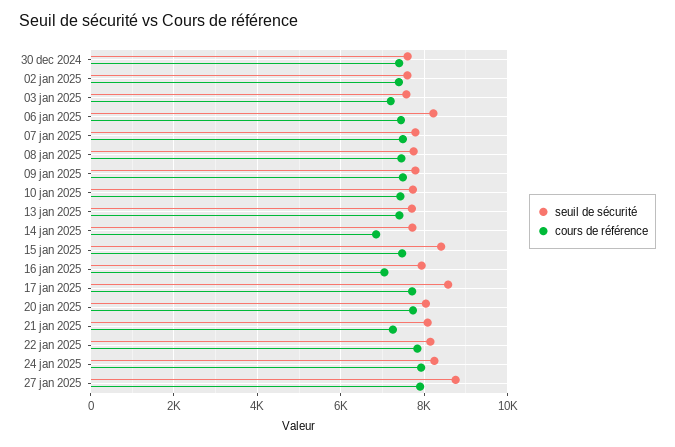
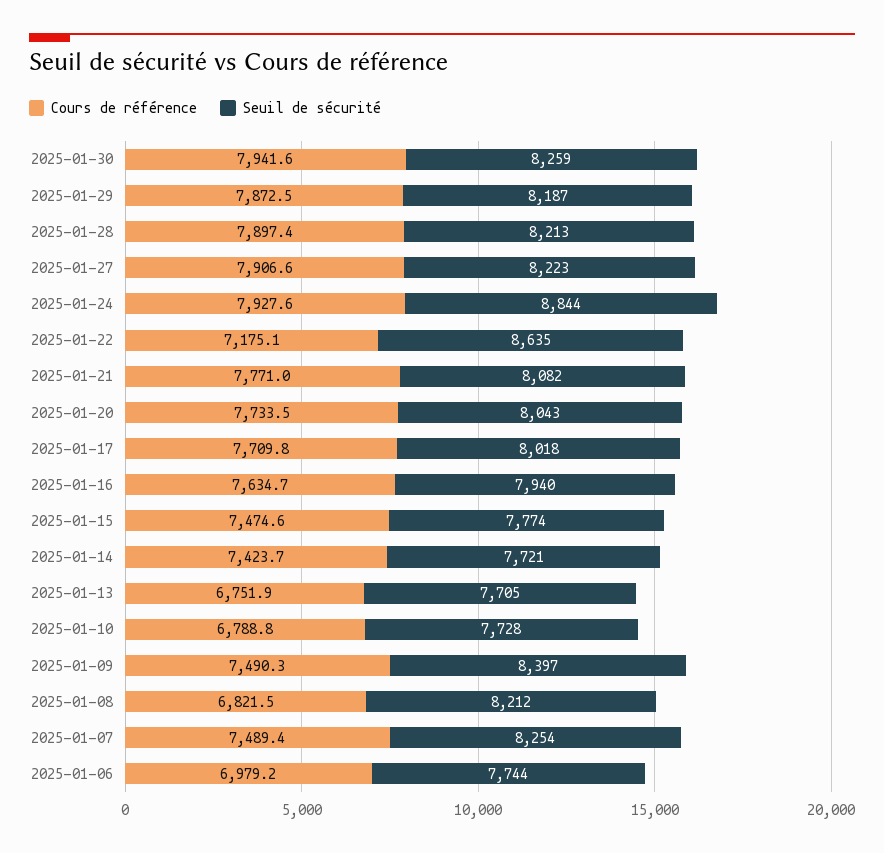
seuil de sécurité, 30 dec 2024: 7600 -> none
cours de référence, 30 dec 2024: 7400 -> none
seuil de sécurité, 02 jan 2025: 7600 -> none
cours de référence, 02 jan 2025: 7400 -> none
seuil de sécurité, 03 jan 2025: 7600 -> none
cours de référence, 03 jan 2025: 7200 -> none
seuil de sécurité, 06 jan 2025: 8200 -> 7744
cours de référence, 06 jan 2025: 7400 -> 6979.2
seuil de sécurité, 07 jan 2025: 7800 -> 8254
seuil de sécurité, 08 jan 2025: 7800 -> 8212
cours de référence, 08 jan 2025: 7400 -> 6821.5
seuil de sécurité, 09 jan 2025: 7800 -> 8397
cours de référence, 10 jan 2025: 7400 -> 6788.8
cours de référence, 13 jan 2025: 7400 -> 6751.9
cours de référence, 14 jan 2025: 6800 -> 7423.7
seuil de sécurité, 15 jan 2025: 8400 -> 7774
cours de référence, 16 jan 2025: 7000 -> 7634.7
seuil de sécurité, 17 jan 2025: 8600 -> 8018
cours de référence, 21 jan 2025: 7200 -> 7771
seuil de sécurité, 22 jan 2025: 8200 -> 8635
cours de référence, 22 jan 2025: 7800 -> 7175.1
seuil de sécurité, 24 jan 2025: 8200 -> 8844
seuil de sécurité, 27 jan 2025: 8800 -> 8223
cours de référence, 2025-01-30: none -> 7941.6
seuil de sécurité, 2025-01-30: none -> 8259
cours de référence, 2025-01-29: none -> 7872.5
seuil de sécurité, 2025-01-29: none -> 8187
cours de référence, 2025-01-28: none -> 7897.4
seuil de sécurité, 2025-01-28: none -> 8213

